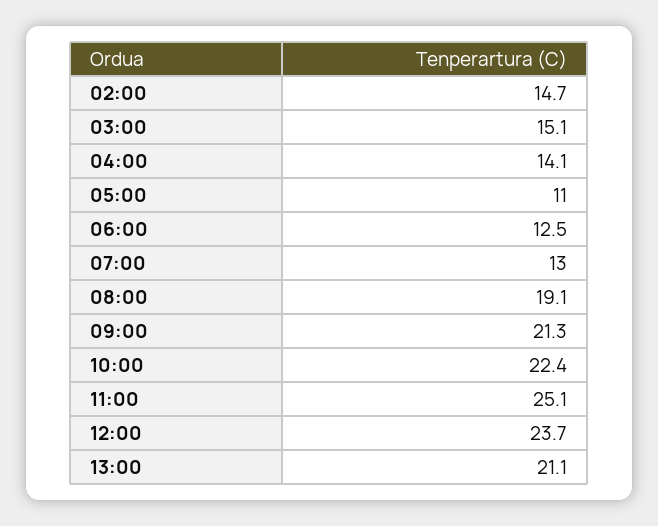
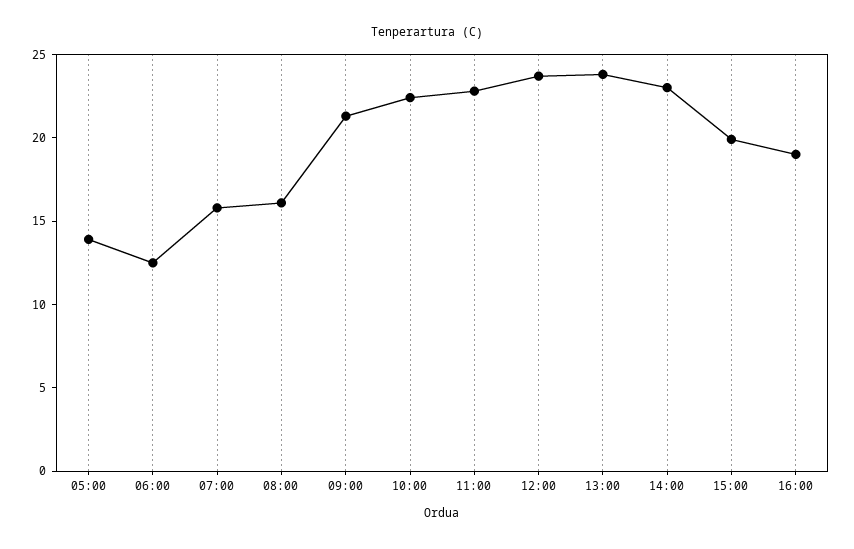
02:00: 14.7 -> none
03:00: 15.1 -> none
04:00: 14.1 -> none
05:00: 11 -> 14
07:00: 13 -> 16
08:00: 19.1 -> 16
11:00: 25.1 -> 23
13:00: 21.1 -> 24
14:00: none -> 23
15:00: none -> 20
16:00: none -> 19

